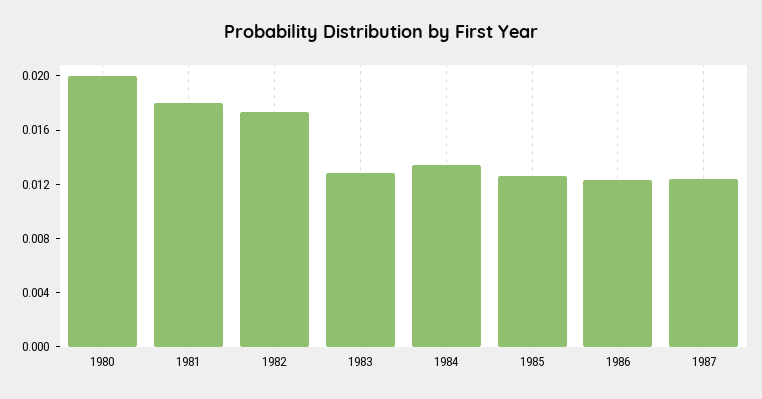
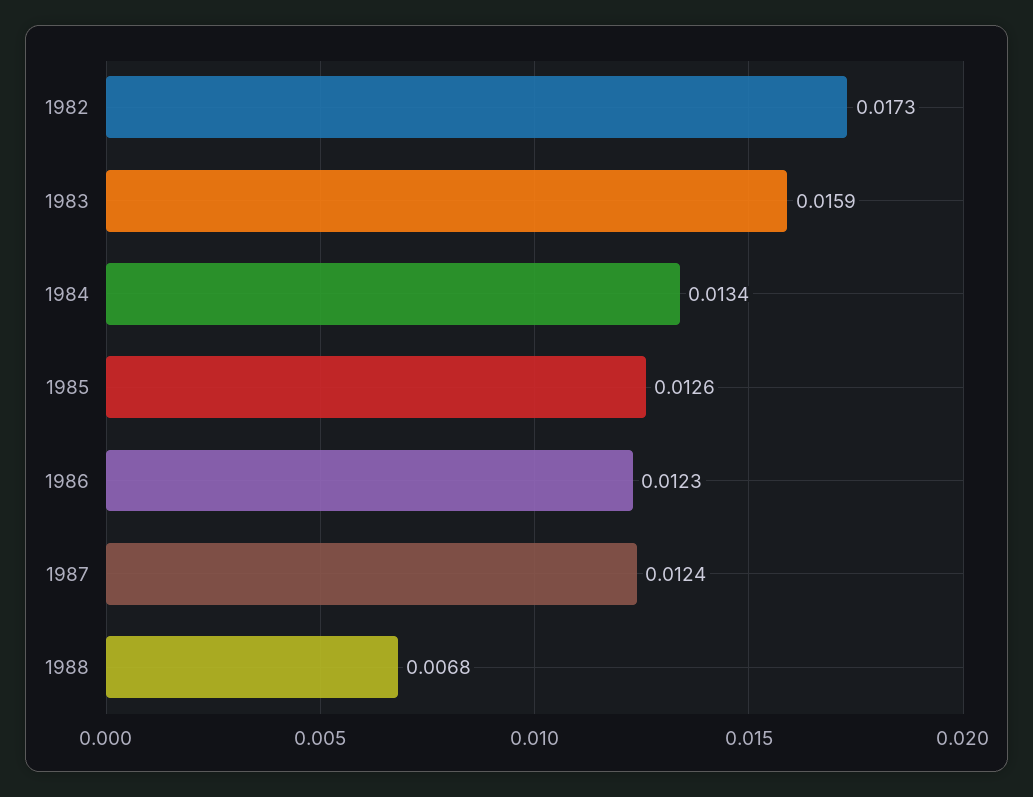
1980: 0.02 -> none
1981: 0.018 -> none
1983: 0.013 -> 0.0159
1988: none -> 0.0068

